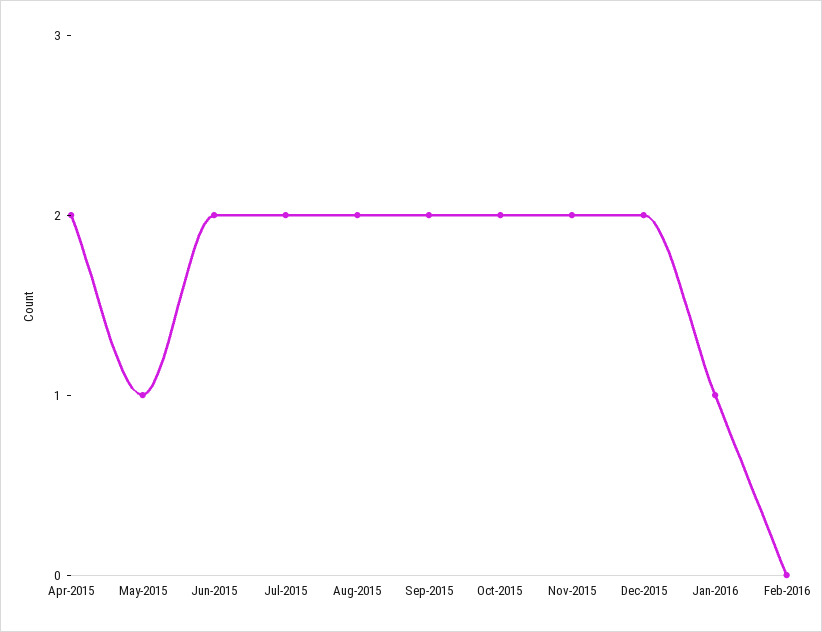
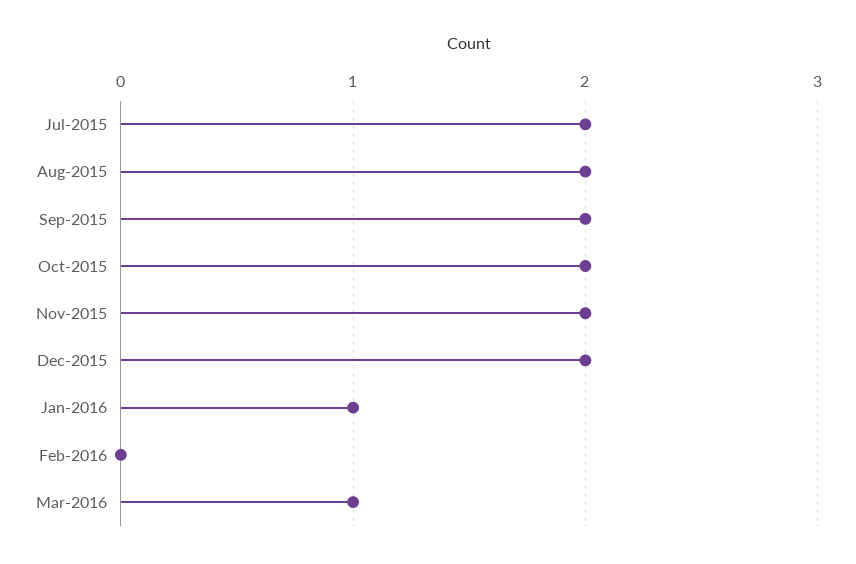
Apr-2015: 2 -> none
May-2015: 1 -> none
Jun-2015: 2 -> none
Mar-2016: none -> 1

